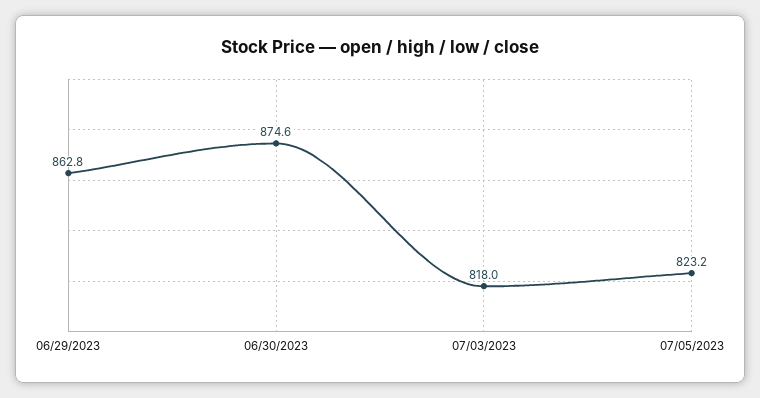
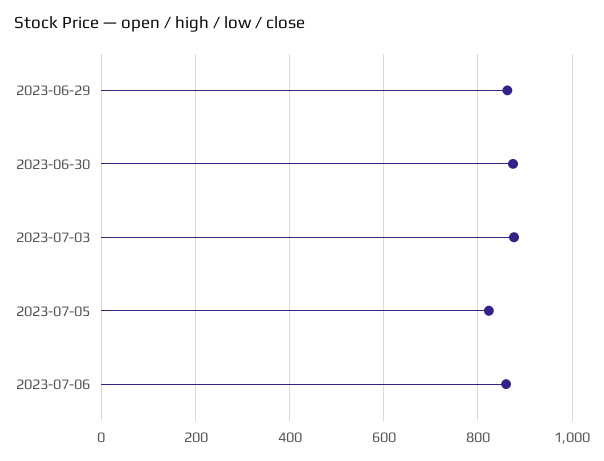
07/03/2023: 818 -> 880
2023-07-06: none -> 860

